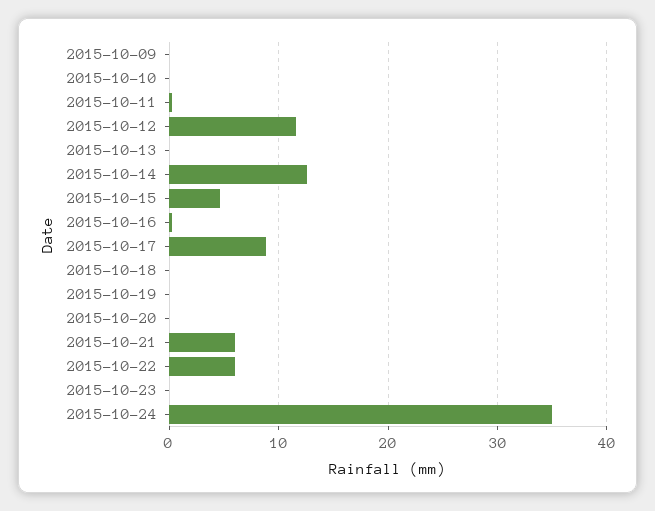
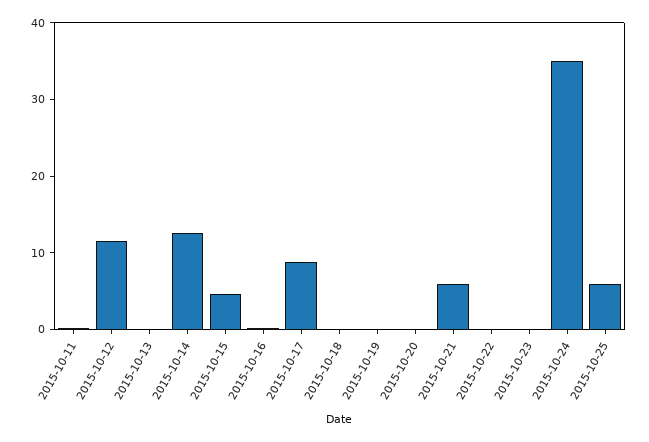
2015-10-09: 0 -> none
2015-10-10: 0 -> none
2015-10-22: 6 -> 0
2015-10-25: none -> 6

